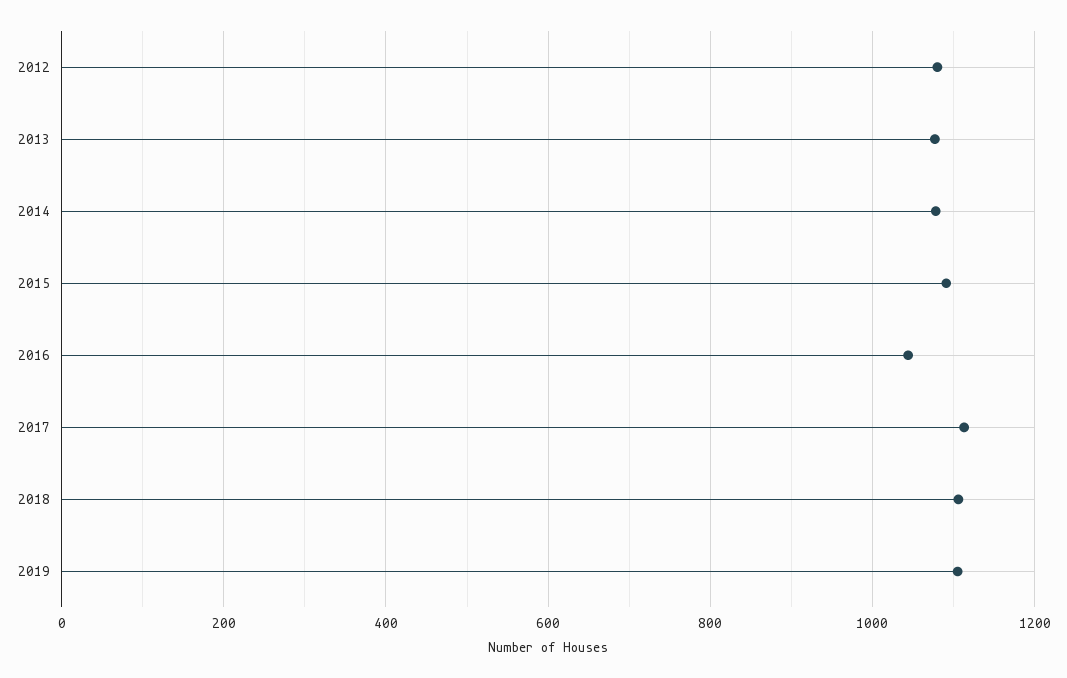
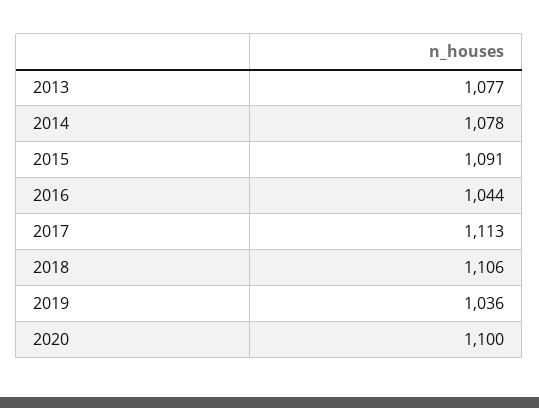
2012: 1080 -> none
2019: 1100 -> 1036
2020: none -> 1100

